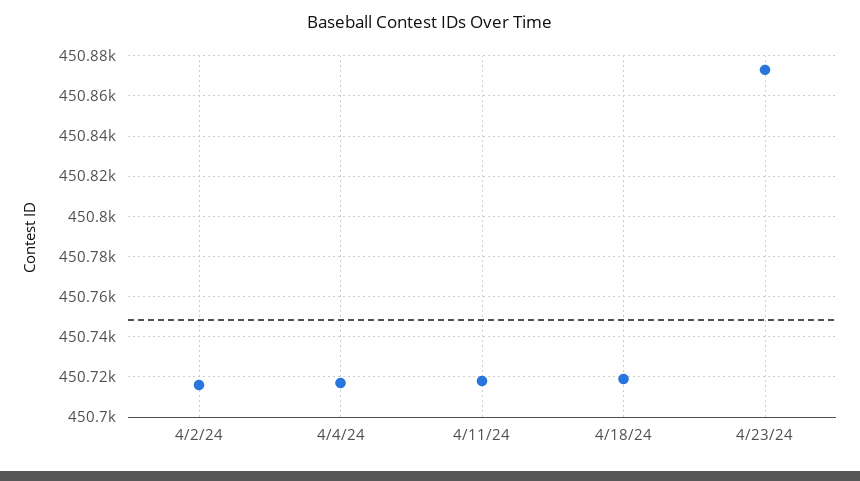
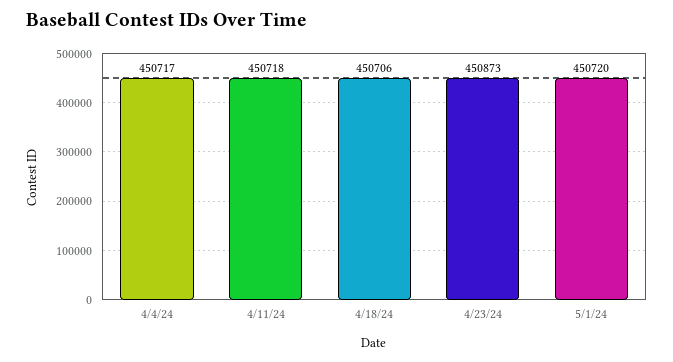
4/2/24: 450715 -> none
4/18/24: 450720 -> 450706
5/1/24: none -> 450720

